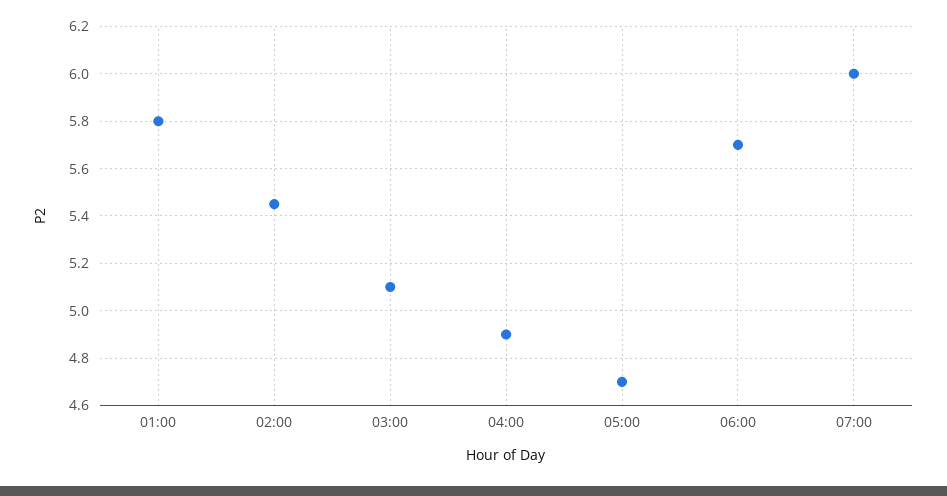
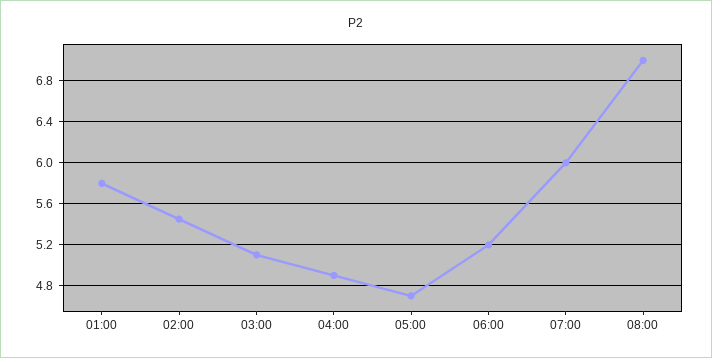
06:00: 5.7 -> 5.2
08:00: none -> 7

